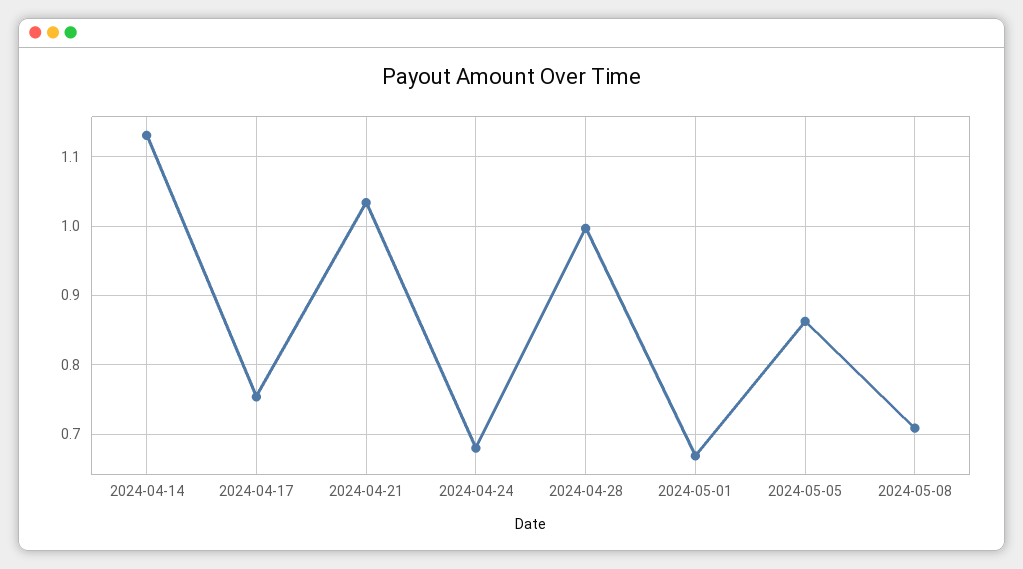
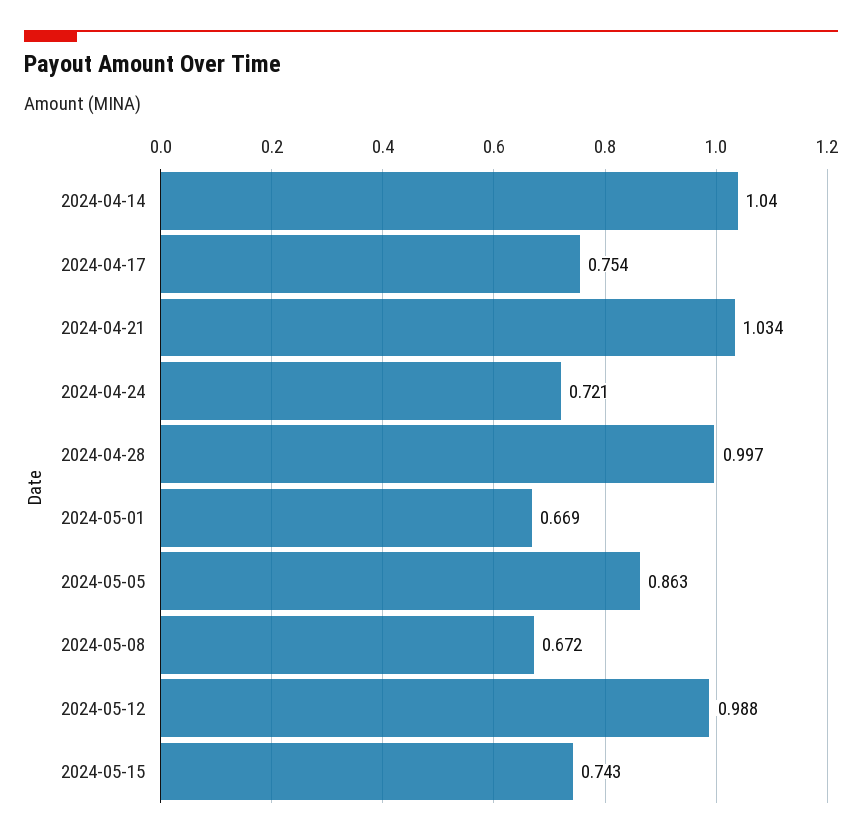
2024-04-14: 1.13 -> 1.04
2024-04-24: 0.68 -> 0.721
2024-05-08: 0.71 -> 0.672
2024-05-12: none -> 0.988
2024-05-15: none -> 0.743

